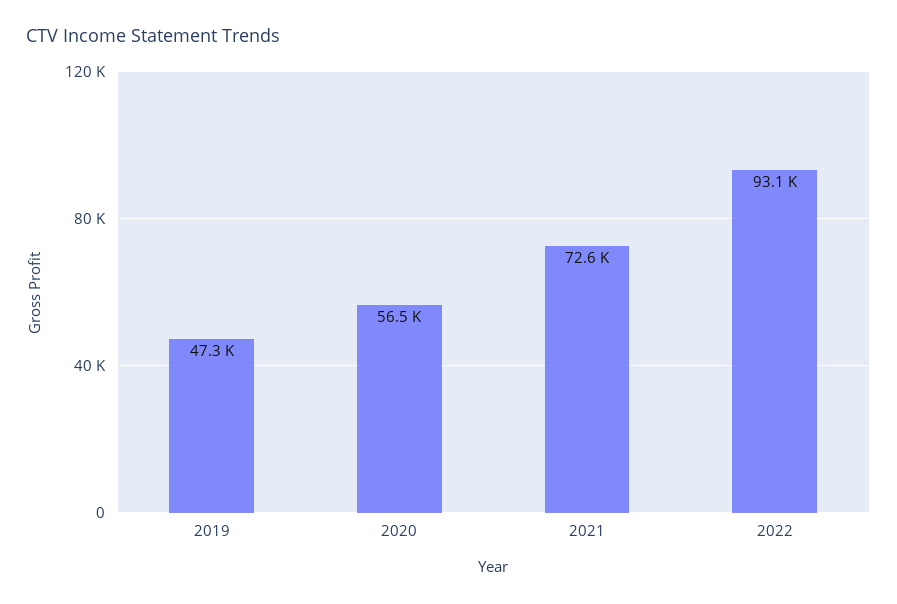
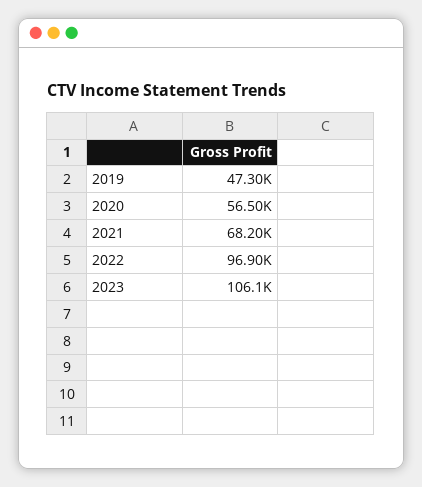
2021: 72600 -> 68200
2022: 93100 -> 96900
2023: none -> 106100

